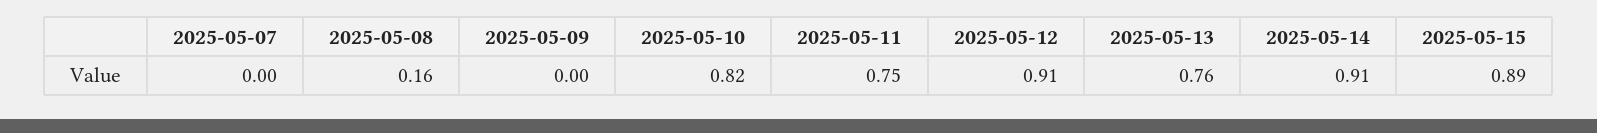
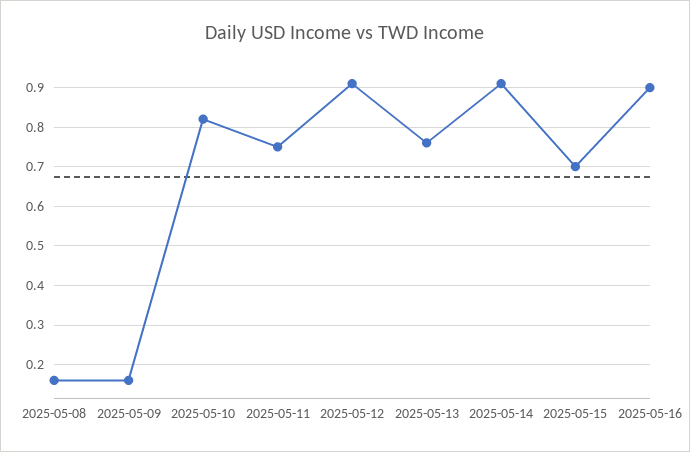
2025-05-07: 0 -> none
2025-05-09: 0 -> 0.15
2025-05-15: 0.89 -> 0.7
2025-05-16: none -> 0.9

